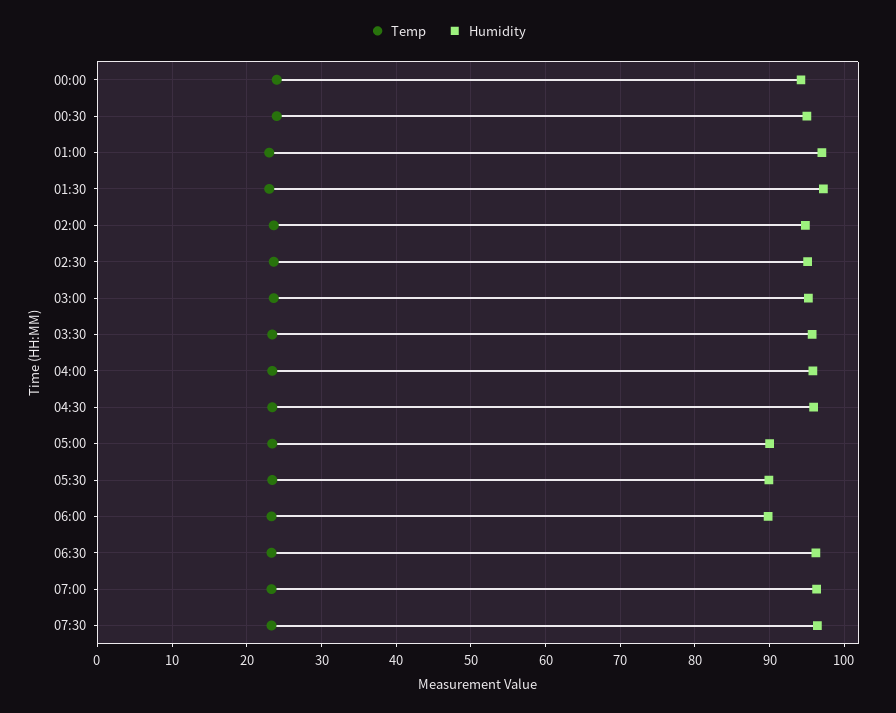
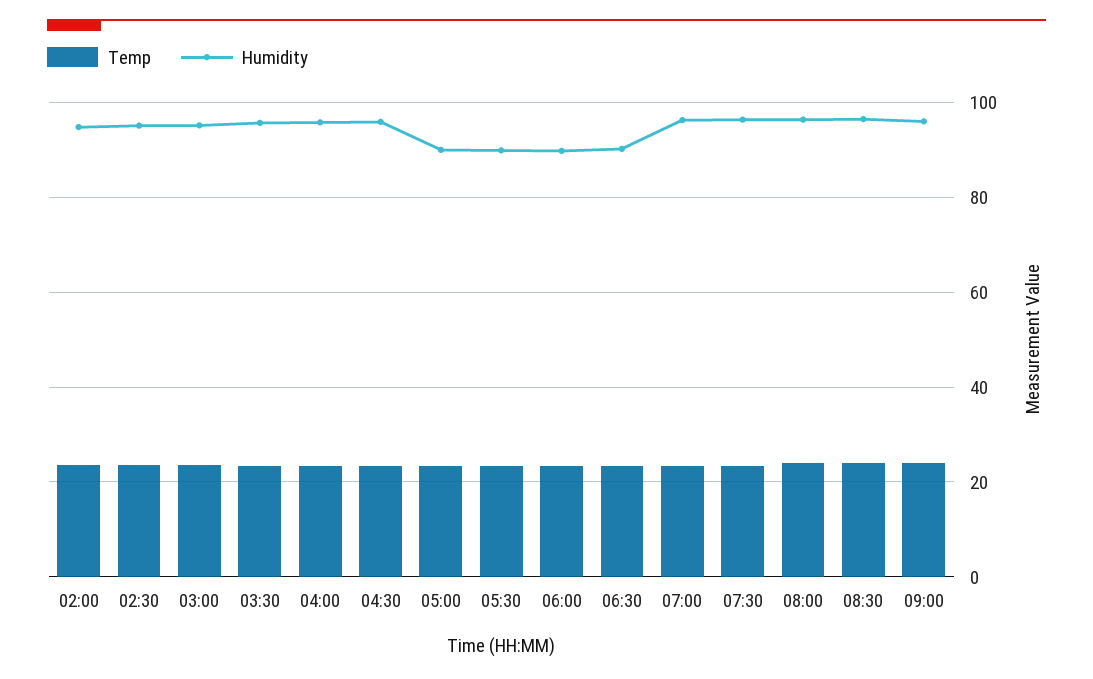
Temp, 00:00: 24 -> none
Humidity, 00:00: 94 -> none
Temp, 00:30: 24 -> none
Humidity, 00:30: 95 -> none
Temp, 01:00: 23 -> none
Humidity, 01:00: 97 -> none
Temp, 01:30: 23 -> none
Humidity, 01:30: 97 -> none
Humidity, 06:30: 96 -> 90
Temp, 08:00: none -> 24
Humidity, 08:00: none -> 96
Temp, 08:30: none -> 24
Humidity, 08:30: none -> 96
Temp, 09:00: none -> 24
Humidity, 09:00: none -> 96

